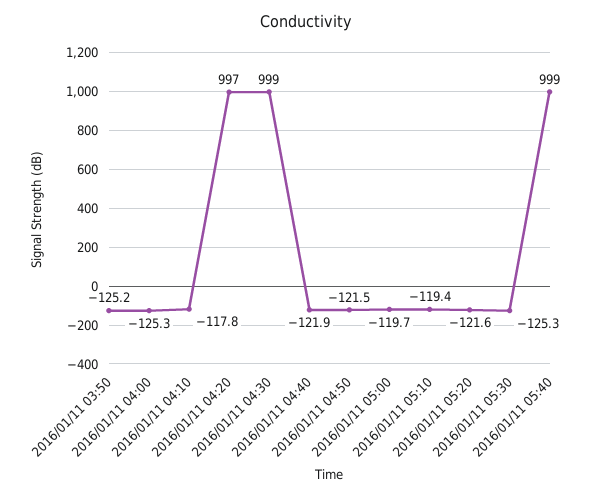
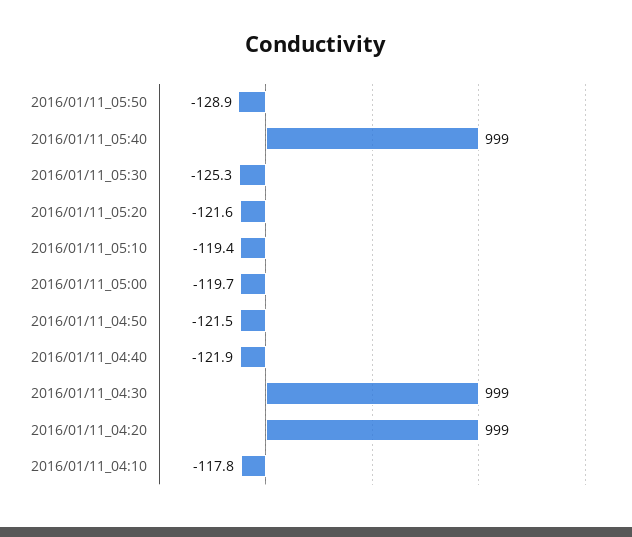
2016/01/11 03:50: -125.2 -> none
2016/01/11 04:00: -125.3 -> none
2016/01/11 04:20: 997 -> 999
2016/01/11_05:50: none -> -128.9

